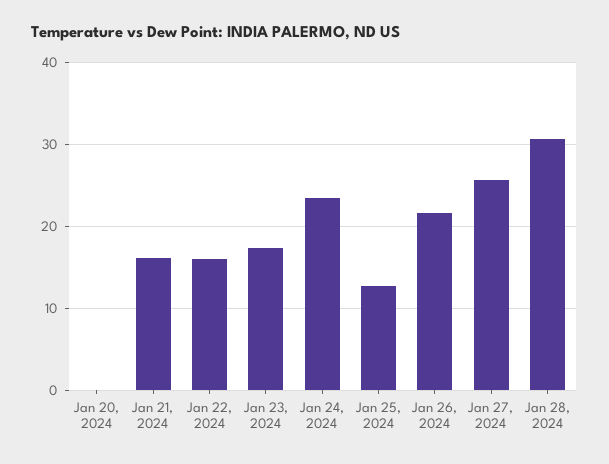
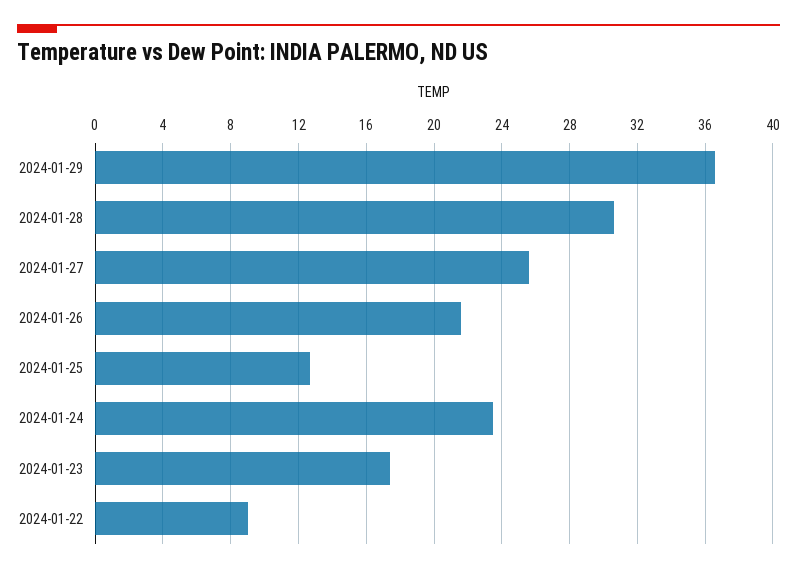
Jan 20, 2024: 0 -> none
Jan 21, 2024: 16 -> none
Jan 22, 2024: 16 -> 9
2024-01-29: none -> 36.5

